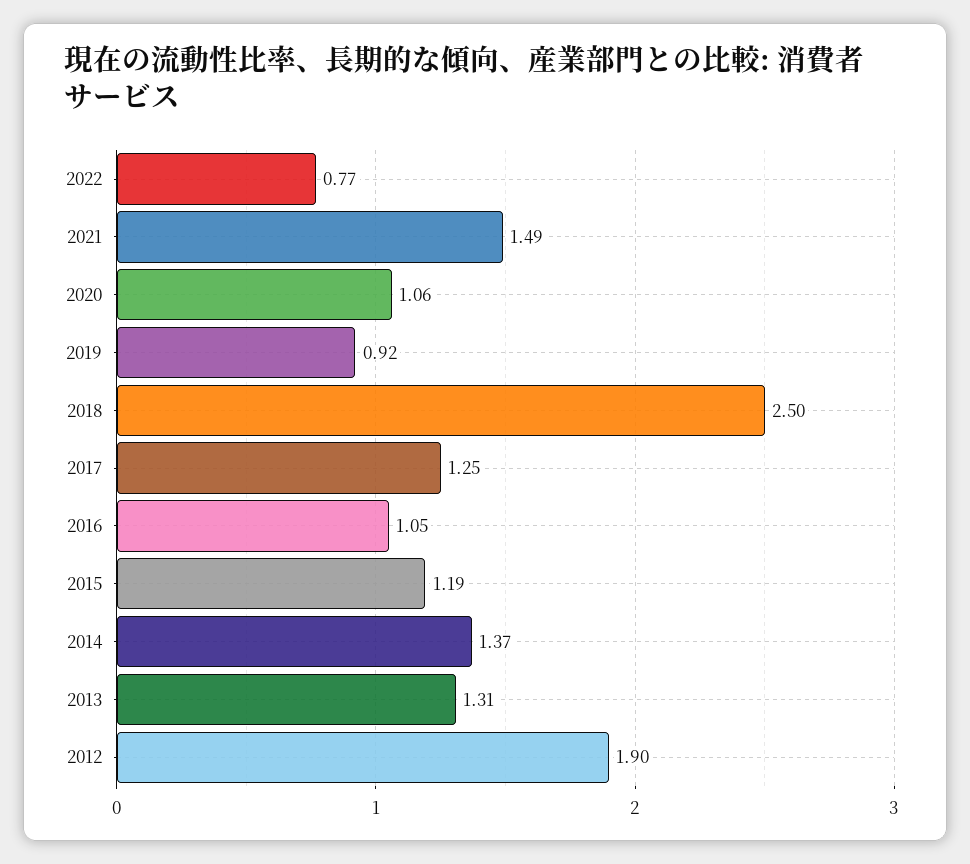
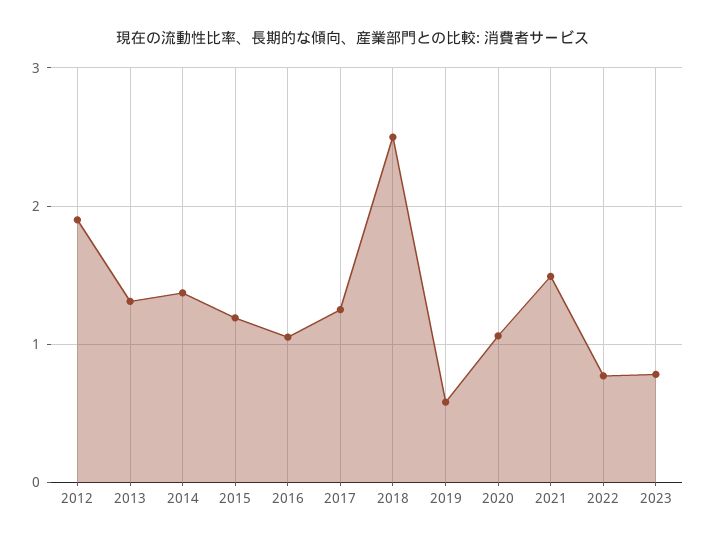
2019: 0.92 -> 0.6
2023: none -> 0.8

